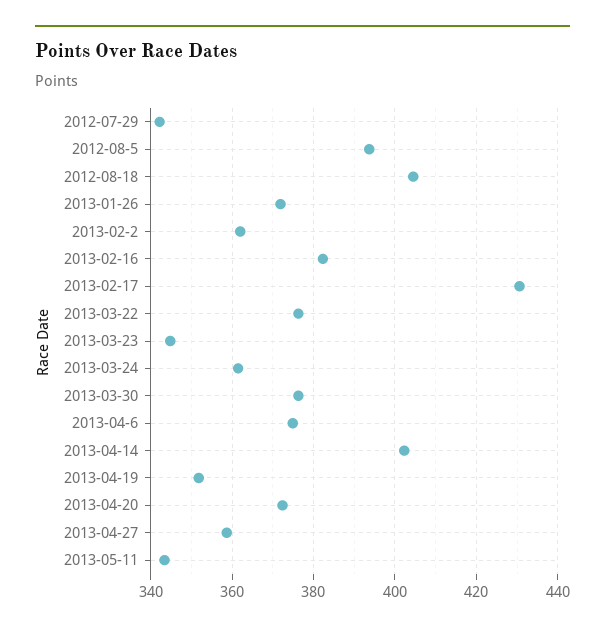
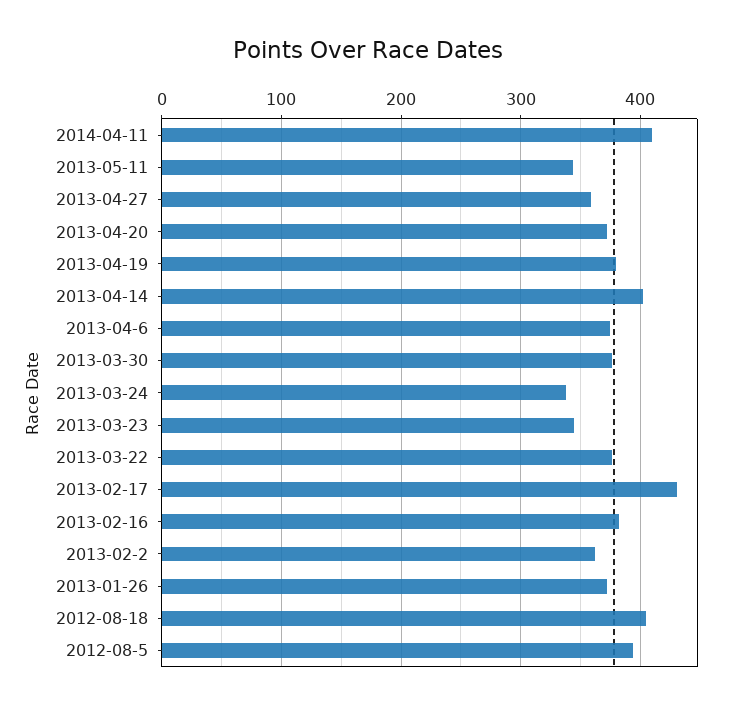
2012-07-29: 342 -> none
2013-03-24: 362 -> 340
2013-04-19: 352 -> 380
2014-04-11: none -> 410

